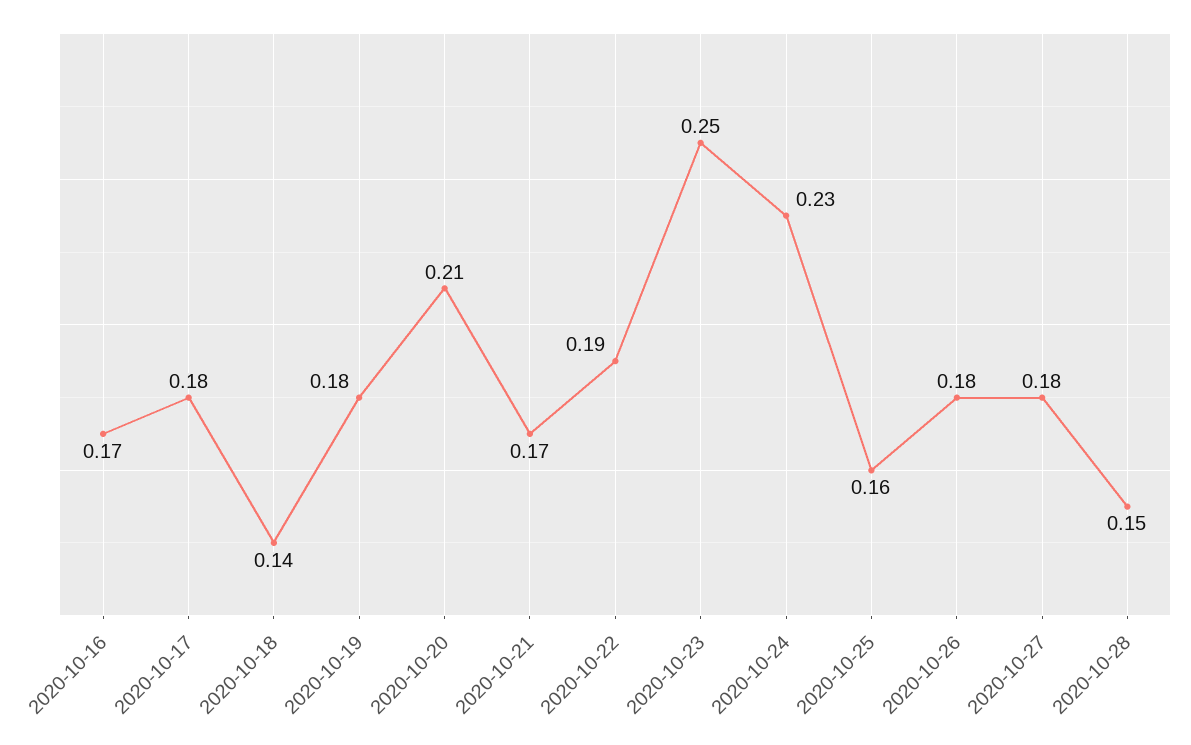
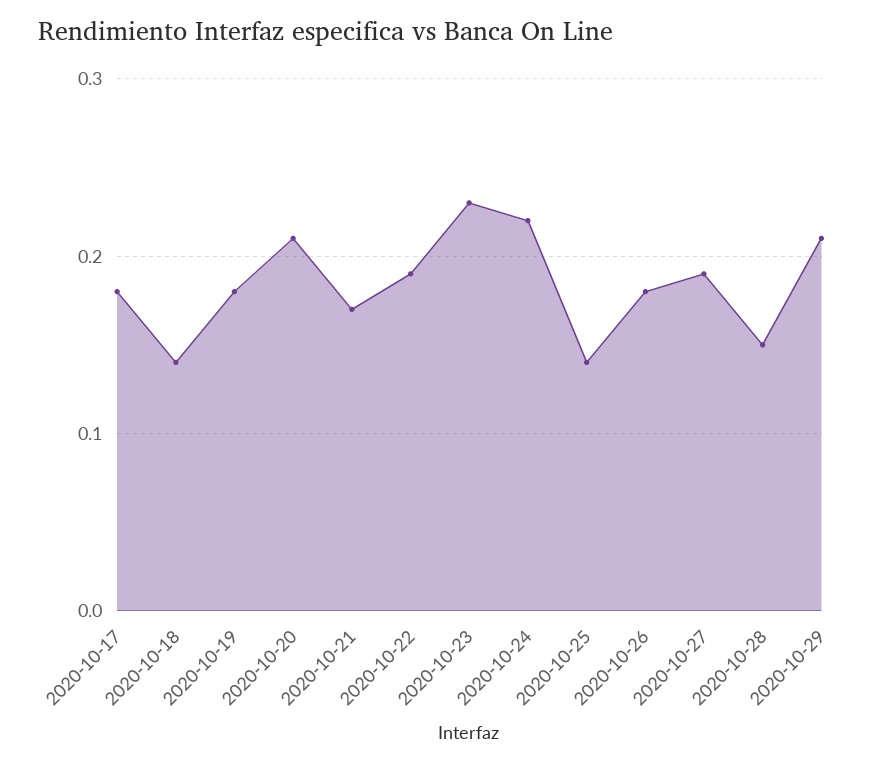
2020-10-16: 0.17 -> none
2020-10-23: 0.25 -> 0.23
2020-10-24: 0.23 -> 0.22
2020-10-25: 0.16 -> 0.14
2020-10-27: 0.18 -> 0.19
2020-10-29: none -> 0.21

